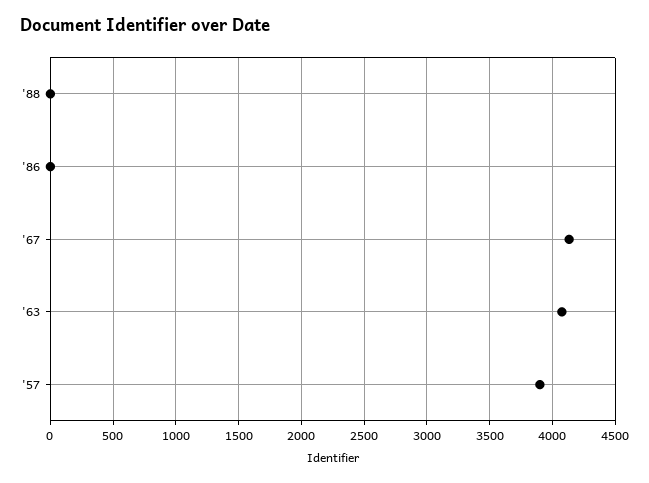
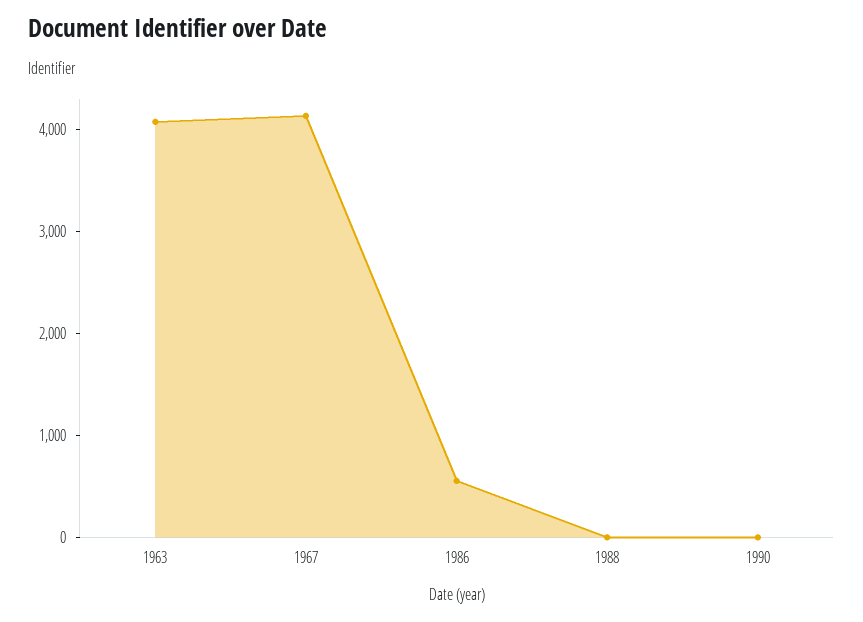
'86: 0 -> 600
'57: 3900 -> none
1990: none -> 0

